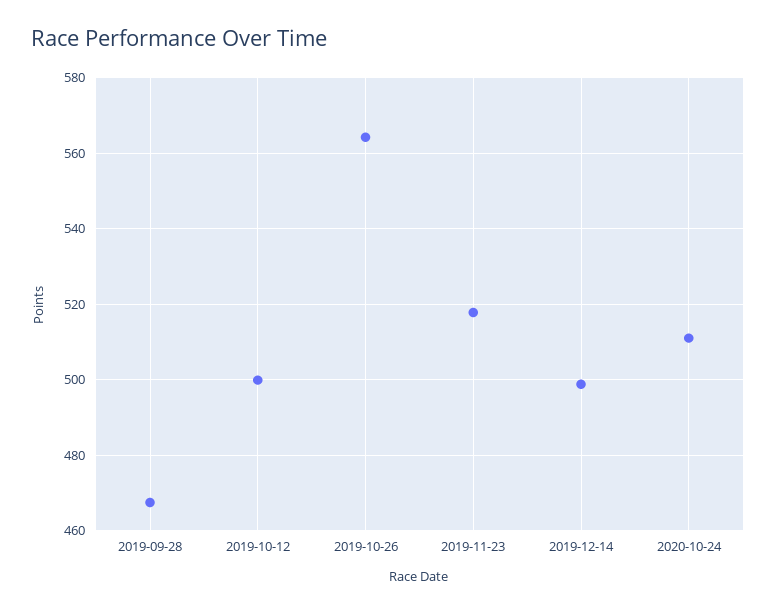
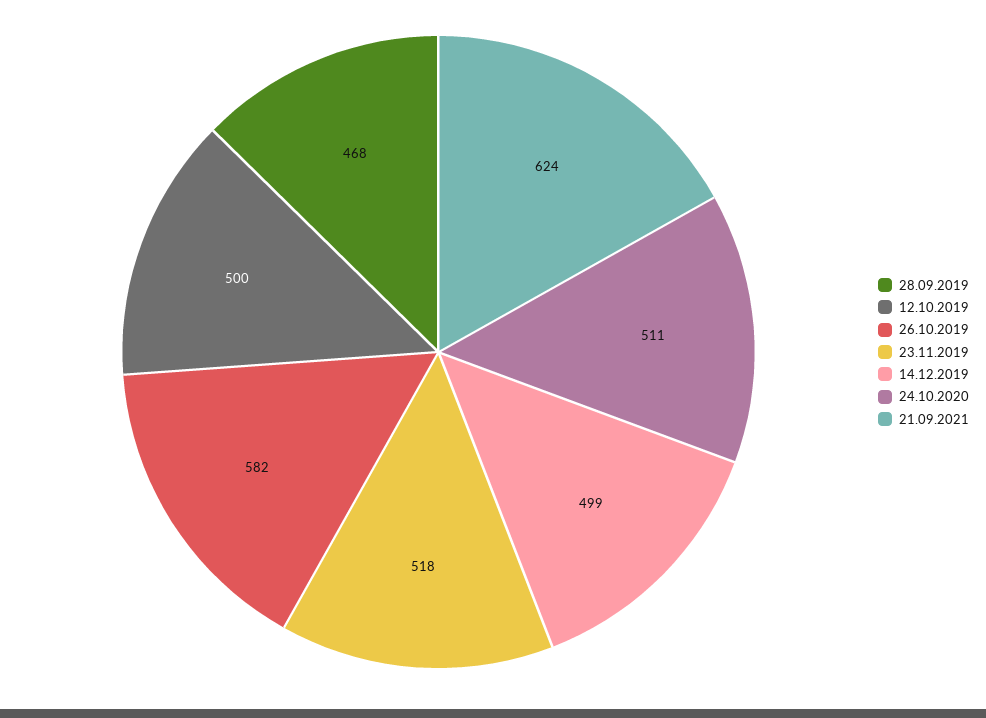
2019-10-26: 564 -> 582
21.09.2021: none -> 624

